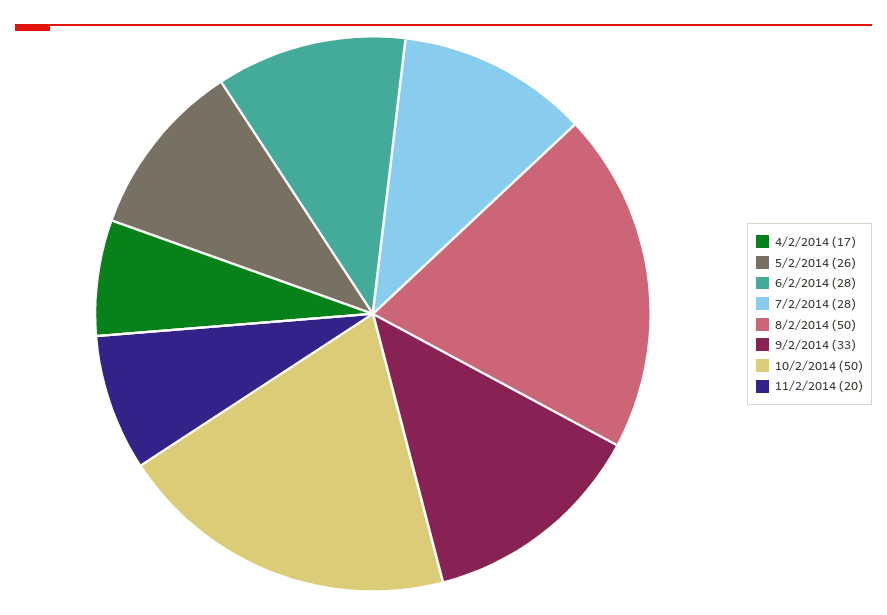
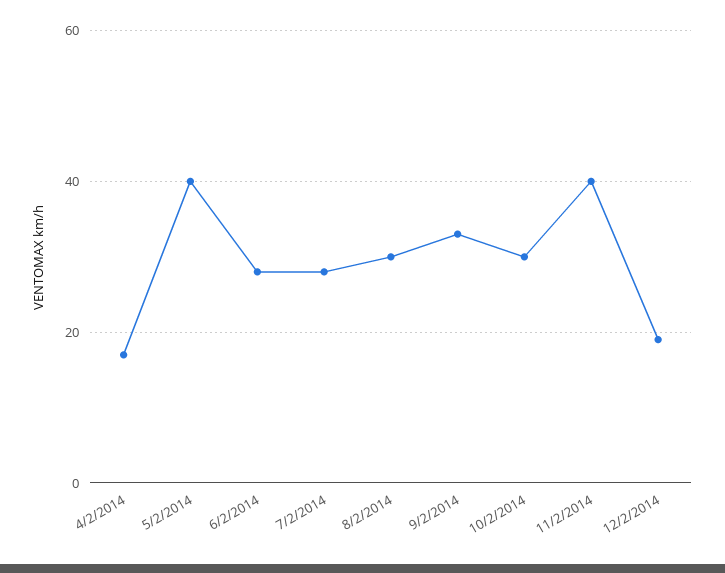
5/2/2014: 26 -> 40
8/2/2014: 50 -> 30
10/2/2014: 50 -> 30
11/2/2014: 20 -> 40
12/2/2014: none -> 20

